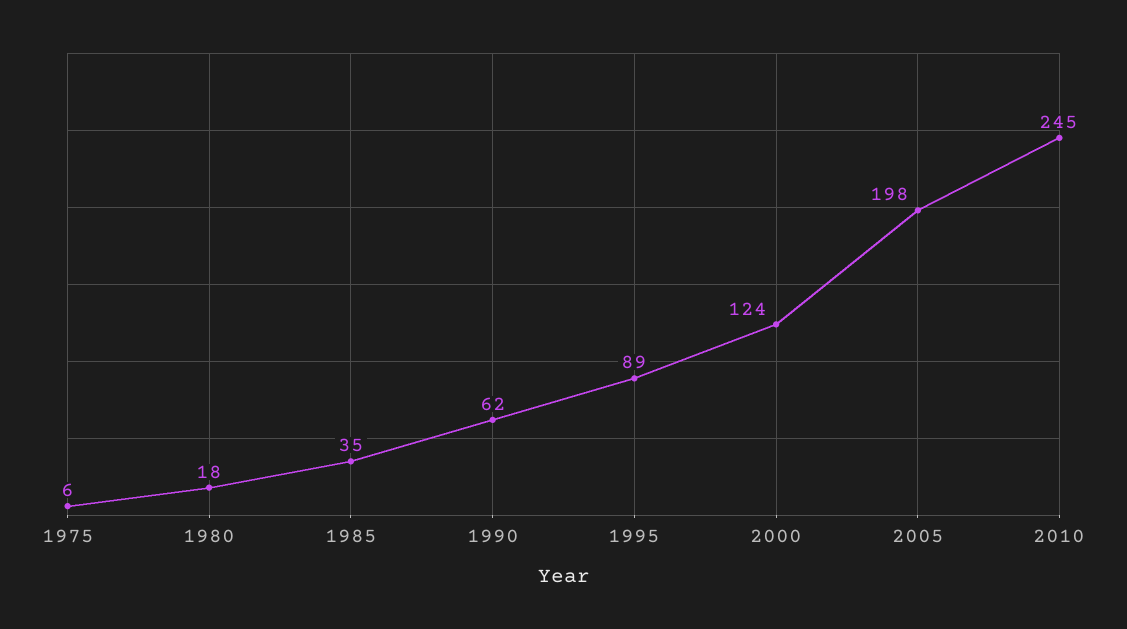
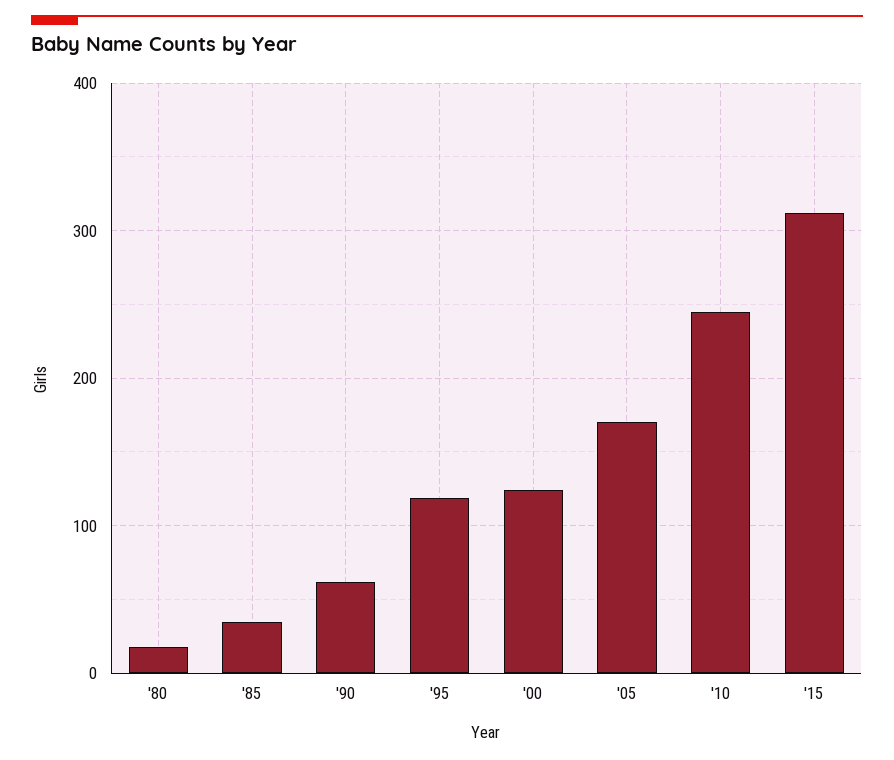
1975: 6 -> none
1995: 89 -> 120
2005: 198 -> 170
'15: none -> 310

